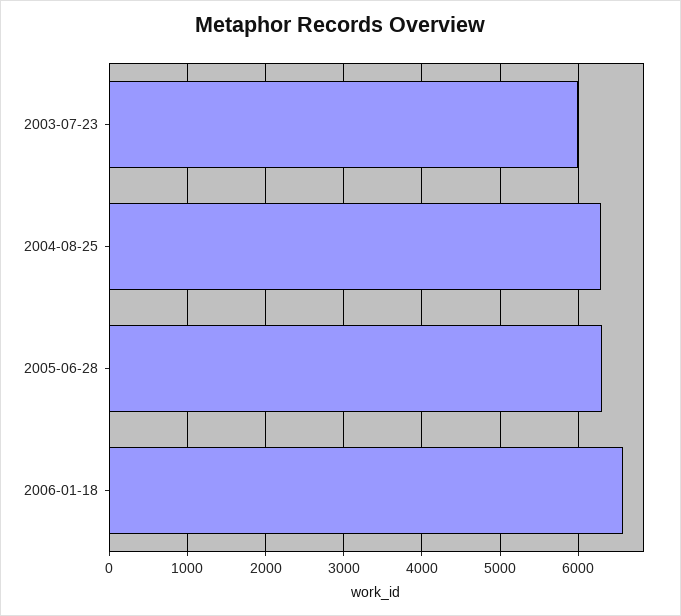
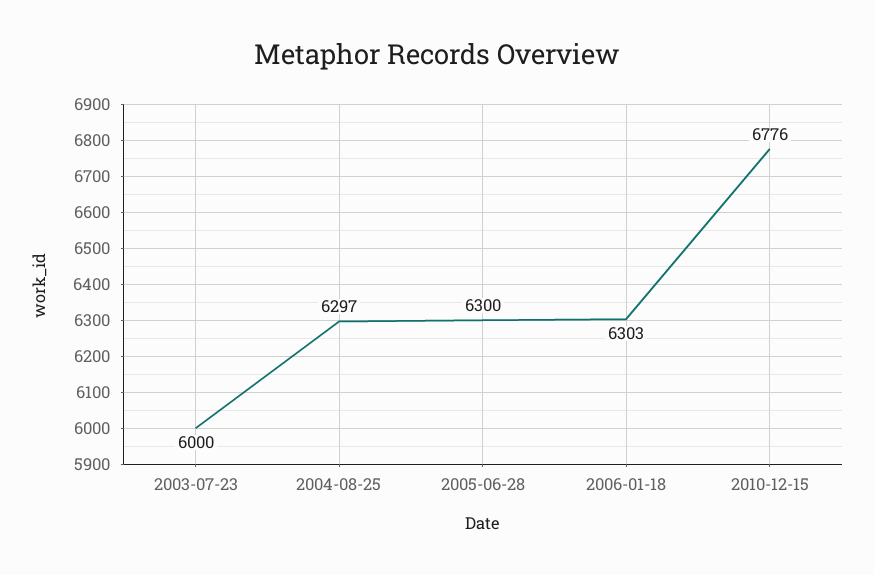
2006-01-18: 6600 -> 6303
2010-12-15: none -> 6776

